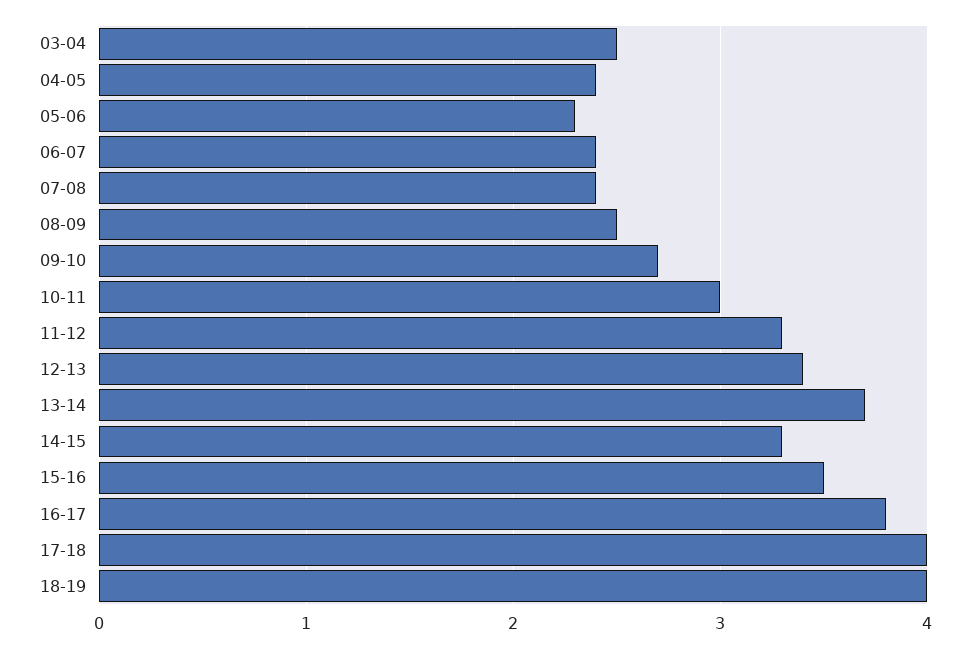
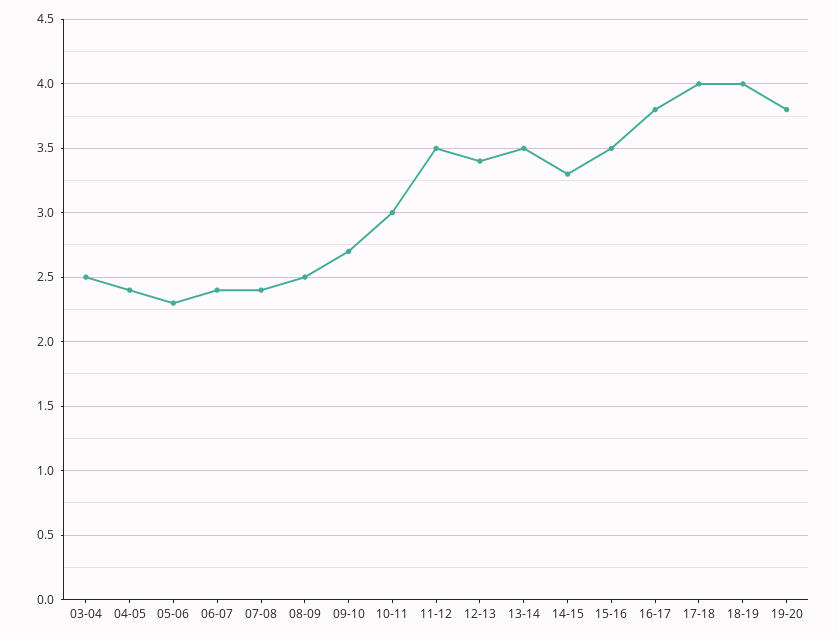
11-12: 3.3 -> 3.5
13-14: 3.7 -> 3.5
19-20: none -> 3.8

